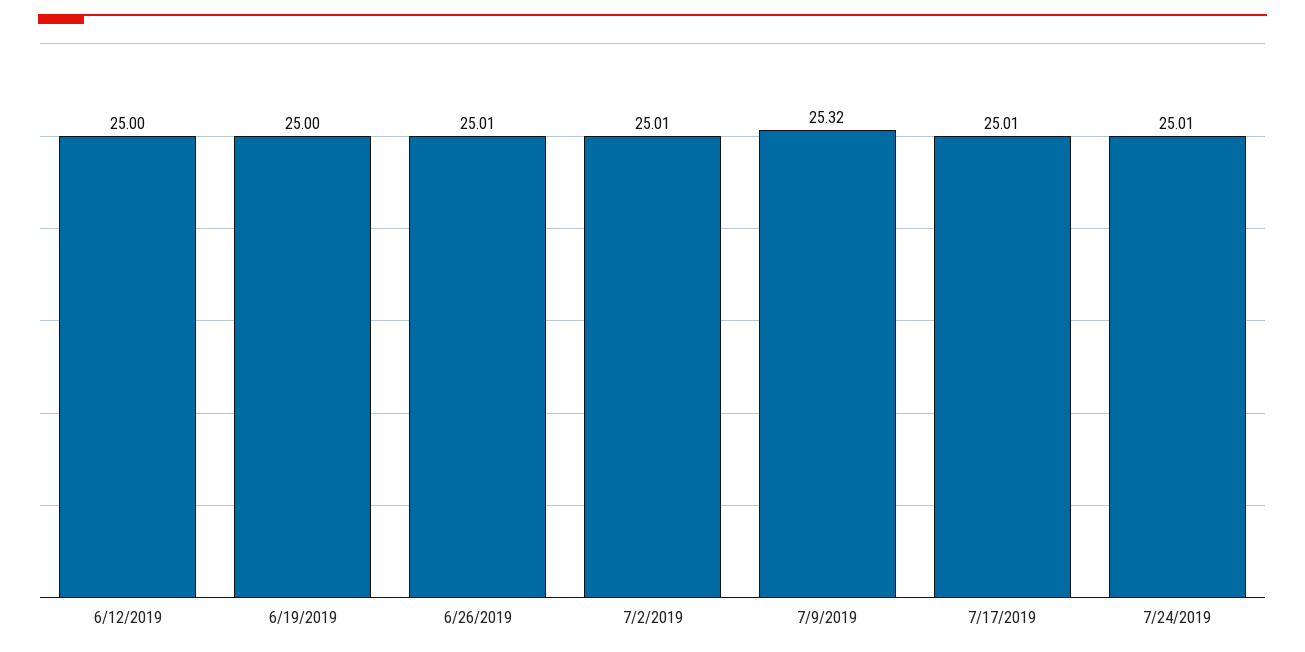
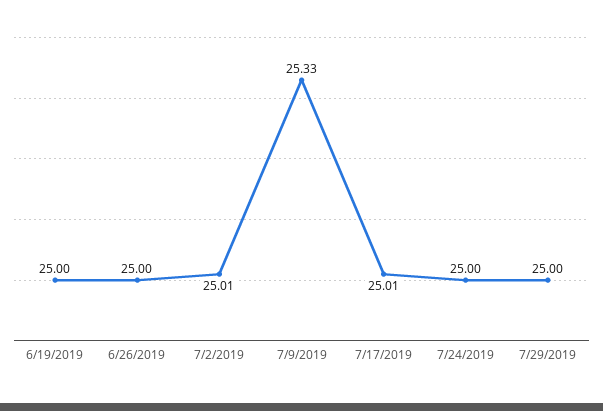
6/12/2019: 25 -> none
6/26/2019: 25.01 -> 25
7/9/2019: 25.32 -> 25.33
7/24/2019: 25.01 -> 25
7/29/2019: none -> 25

